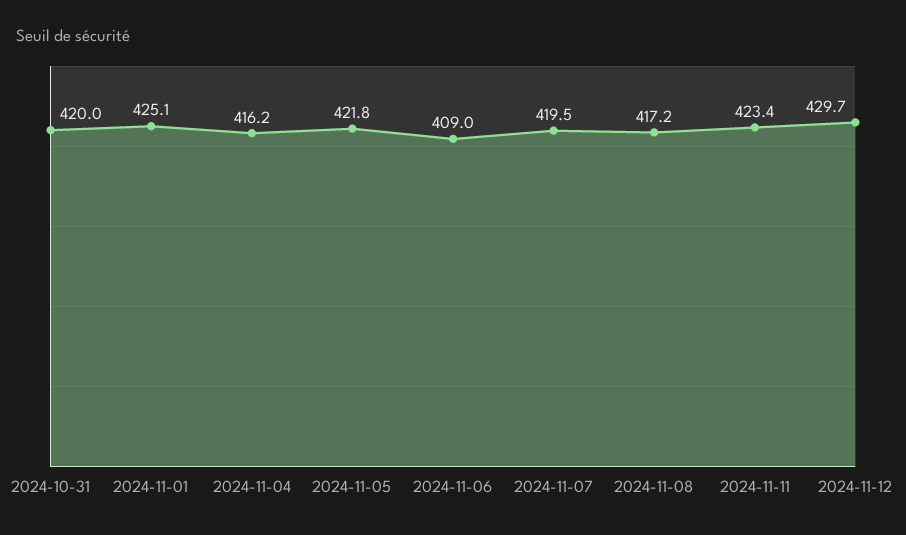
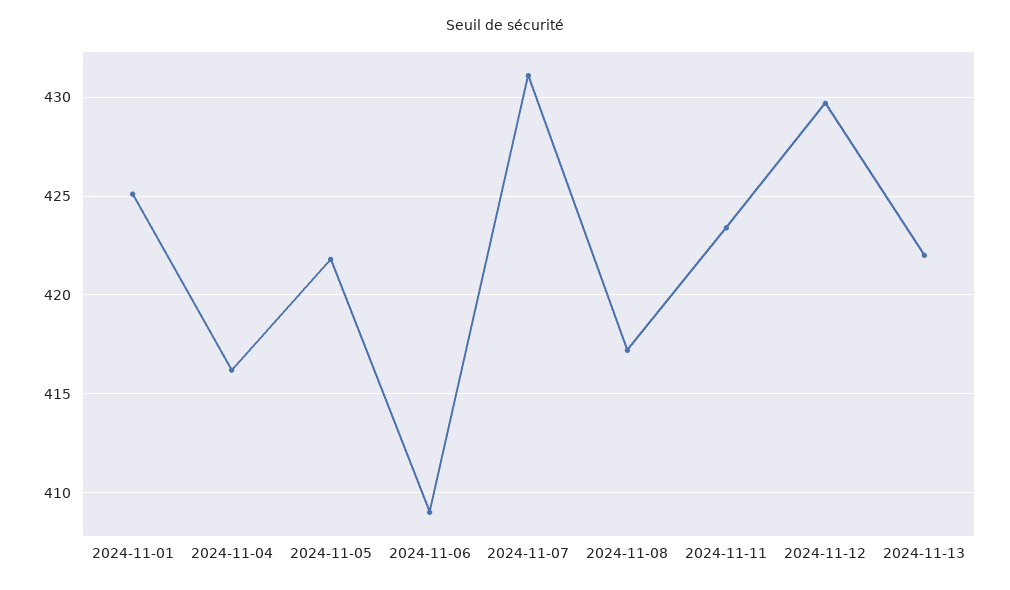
2024-10-31: 420 -> none
2024-11-07: 419.5 -> 431
2024-11-13: none -> 422

